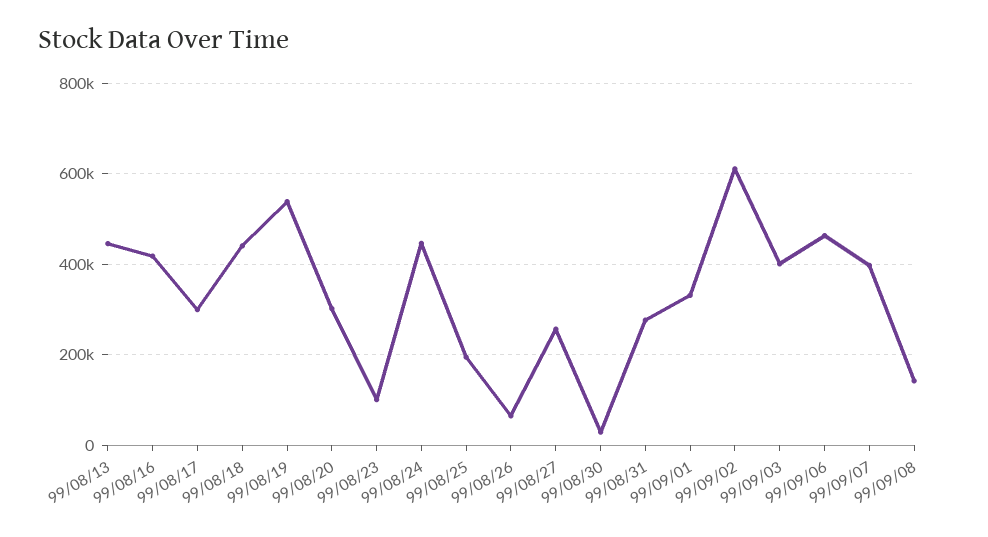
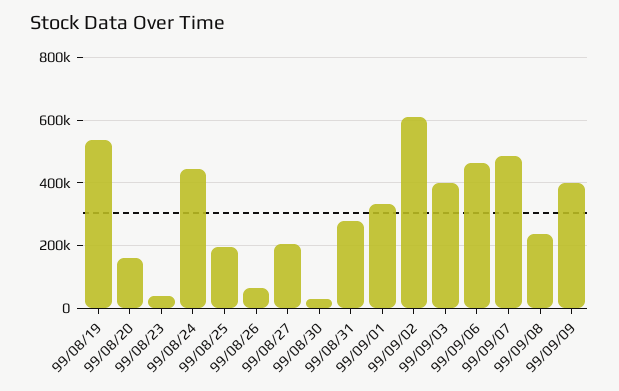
99/08/13: 440000 -> none
99/08/16: 420000 -> none
99/08/17: 300000 -> none
99/08/18: 440000 -> none
99/08/20: 300000 -> 160000
99/08/23: 100000 -> 40000
99/08/27: 260000 -> 200000
99/09/07: 400000 -> 480000
99/09/08: 140000 -> 240000
99/09/09: none -> 400000

